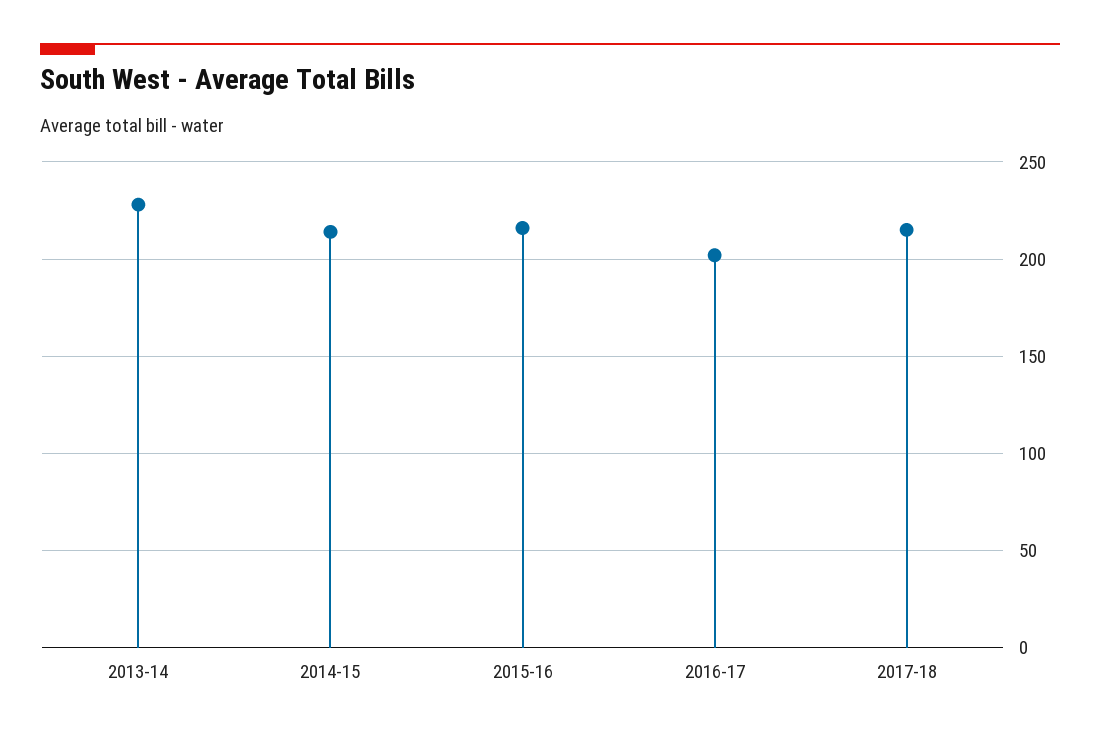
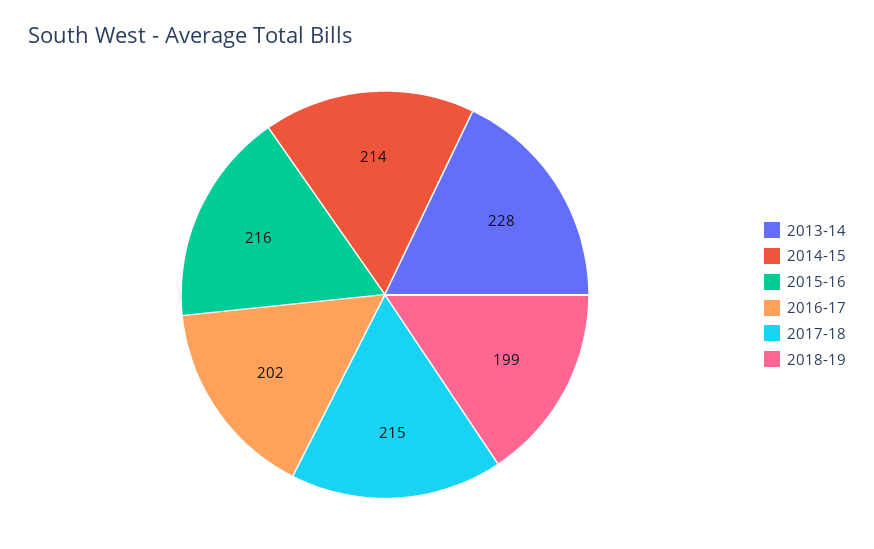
2018-19: none -> 199

